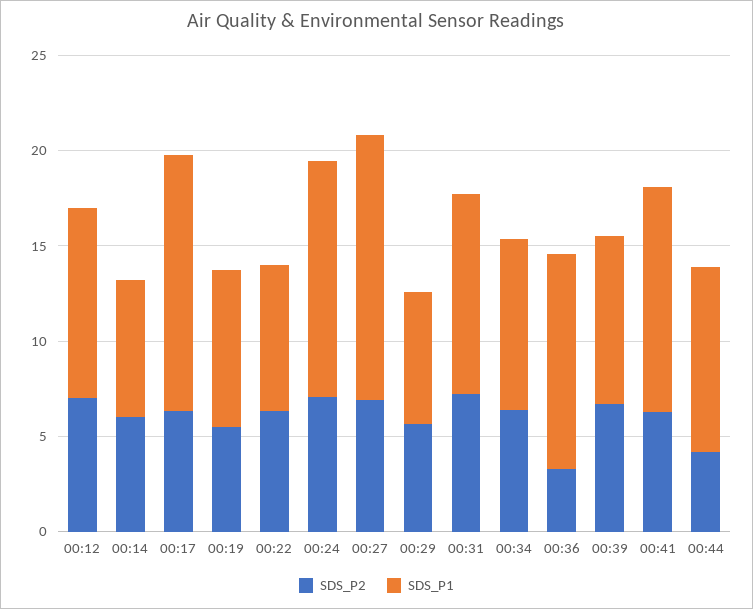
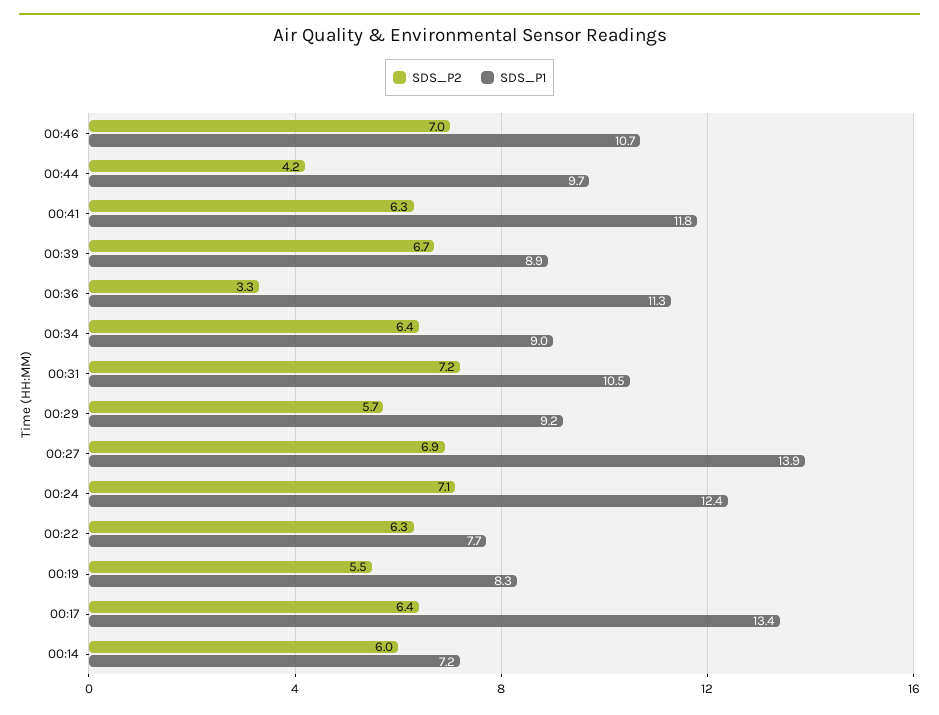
SDS_P2, 00:12: 7 -> none
SDS_P1, 00:12: 10 -> none
SDS_P1, 00:29: 7 -> 9.2
SDS_P2, 00:46: none -> 7
SDS_P1, 00:46: none -> 10.7

